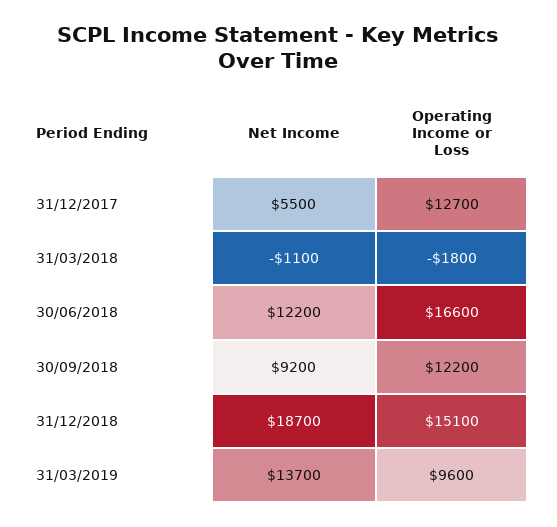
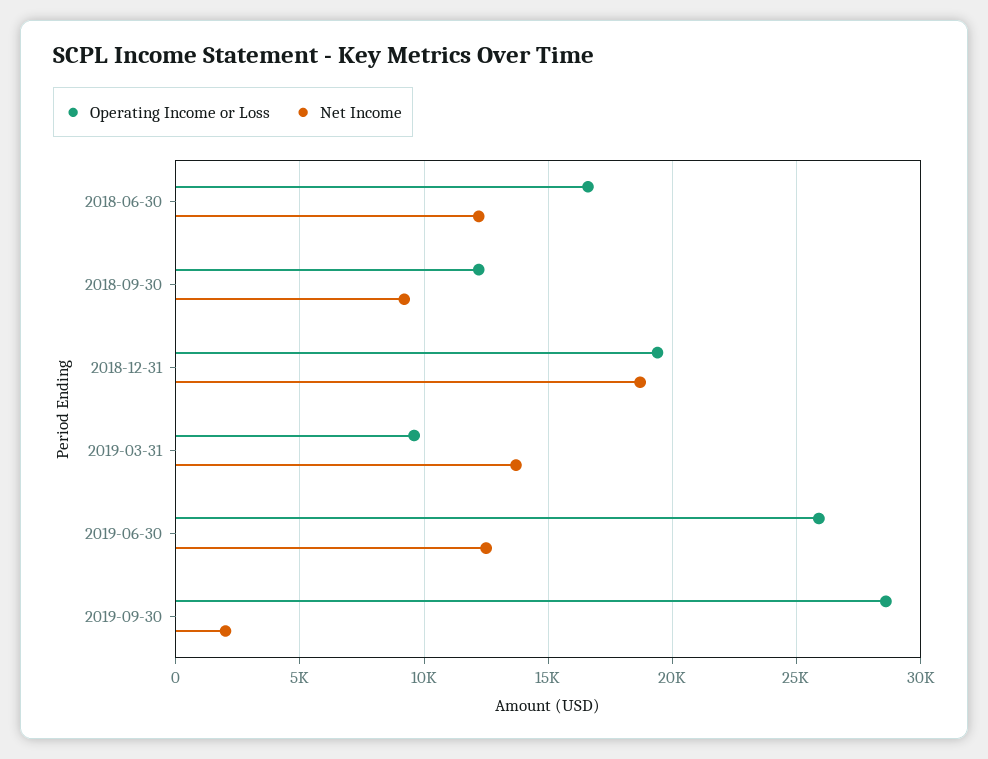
Net Income, 31/12/2017: 5500 -> none
Operating Income or Loss, 31/12/2017: 12700 -> none
Net Income, 31/03/2018: -1100 -> none
Operating Income or Loss, 31/03/2018: -1800 -> none
Operating Income or Loss, 31/12/2018: 15100 -> 19500
Operating Income or Loss, 2019-06-30: none -> 26000
Net Income, 2019-06-30: none -> 12500
Operating Income or Loss, 2019-09-30: none -> 28500
Net Income, 2019-09-30: none -> 2000

